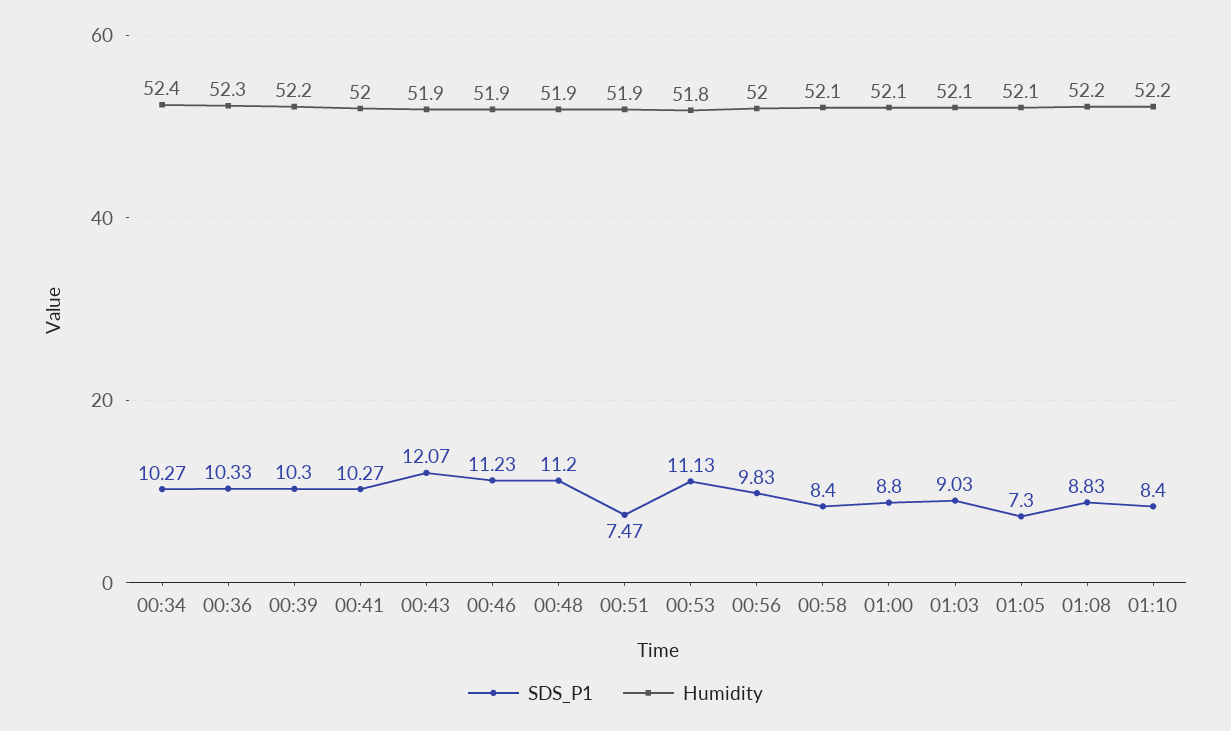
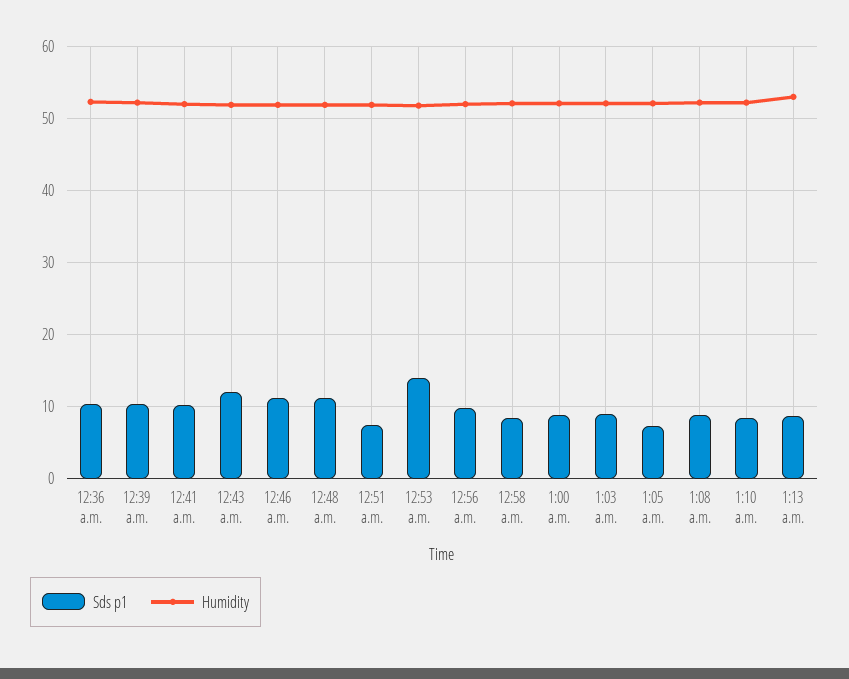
SDS_P1, 00:34: 10.27 -> none
Humidity, 00:34: 52.4 -> none
SDS_P1, 00:53: 11.13 -> 14
SDS_P1, 1:13 a.m.: none -> 9
Humidity, 1:13 a.m.: none -> 53

